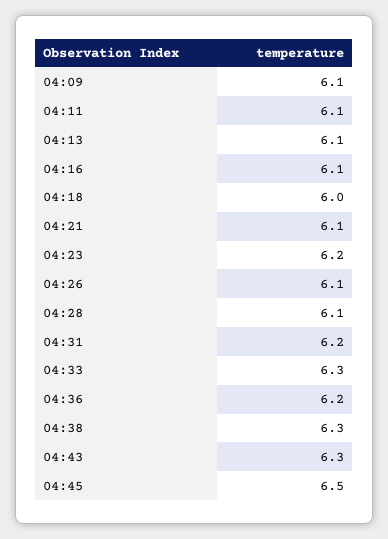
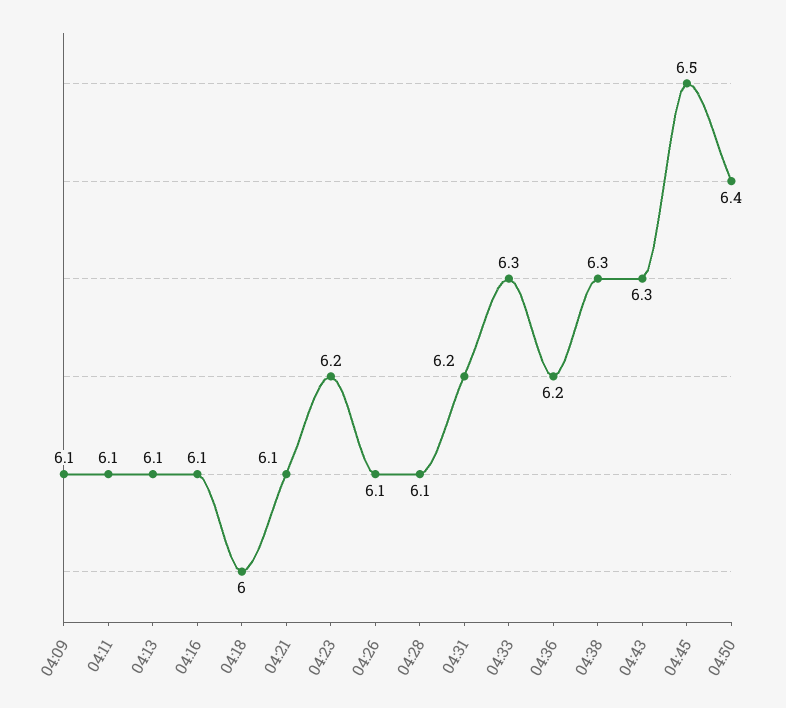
04:50: none -> 6.4

